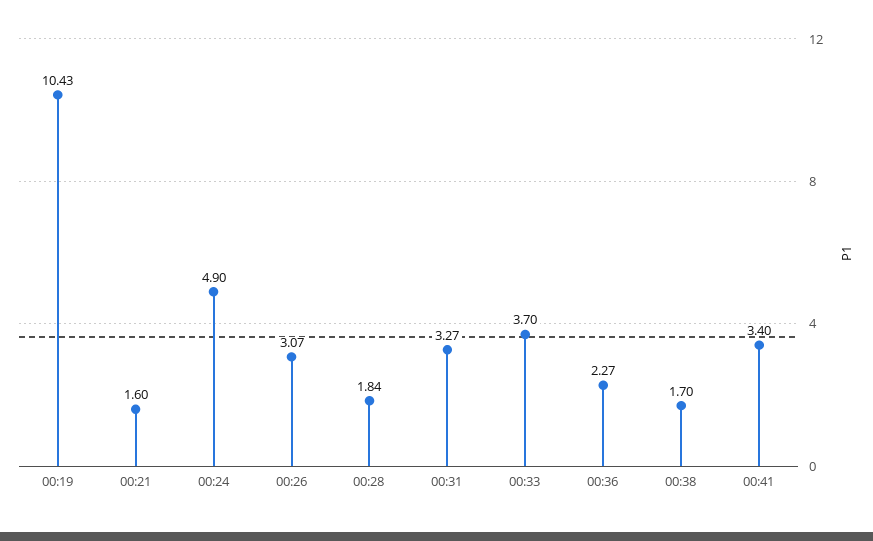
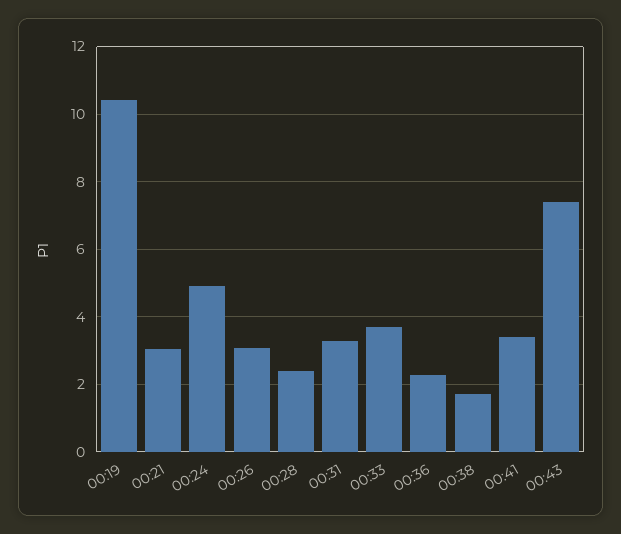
00:21: 1.6 -> 3
00:28: 1.84 -> 2.4
00:43: none -> 7.4

